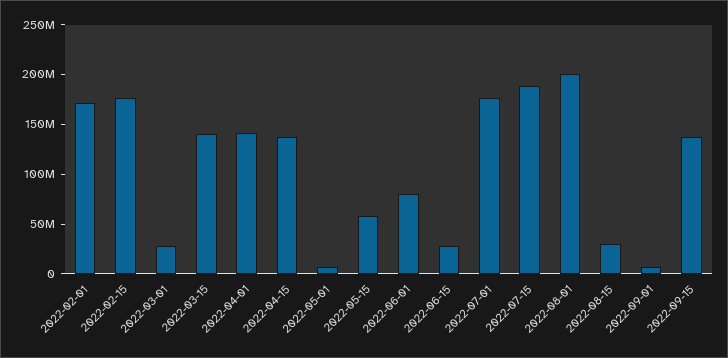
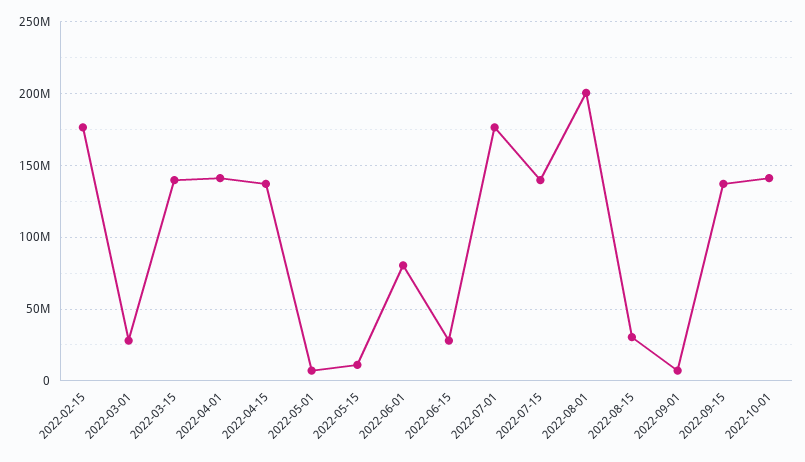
2022-02-01: 170000000 -> none
2022-05-15: 60000000 -> 10000000
2022-07-15: 190000000 -> 140000000
2022-10-01: none -> 140000000

